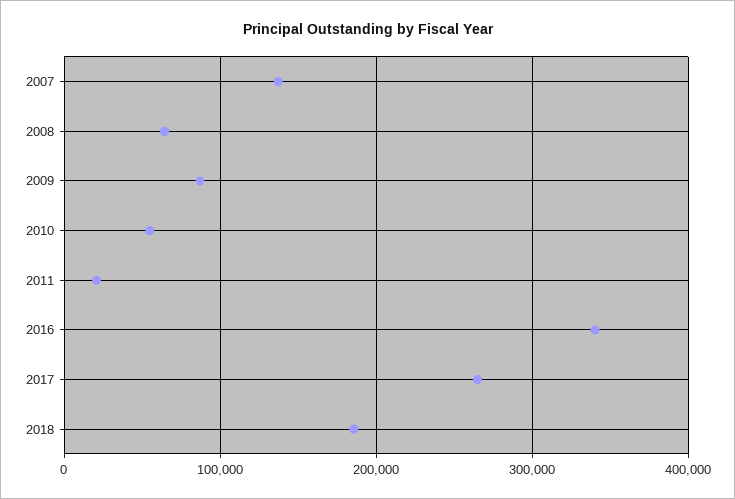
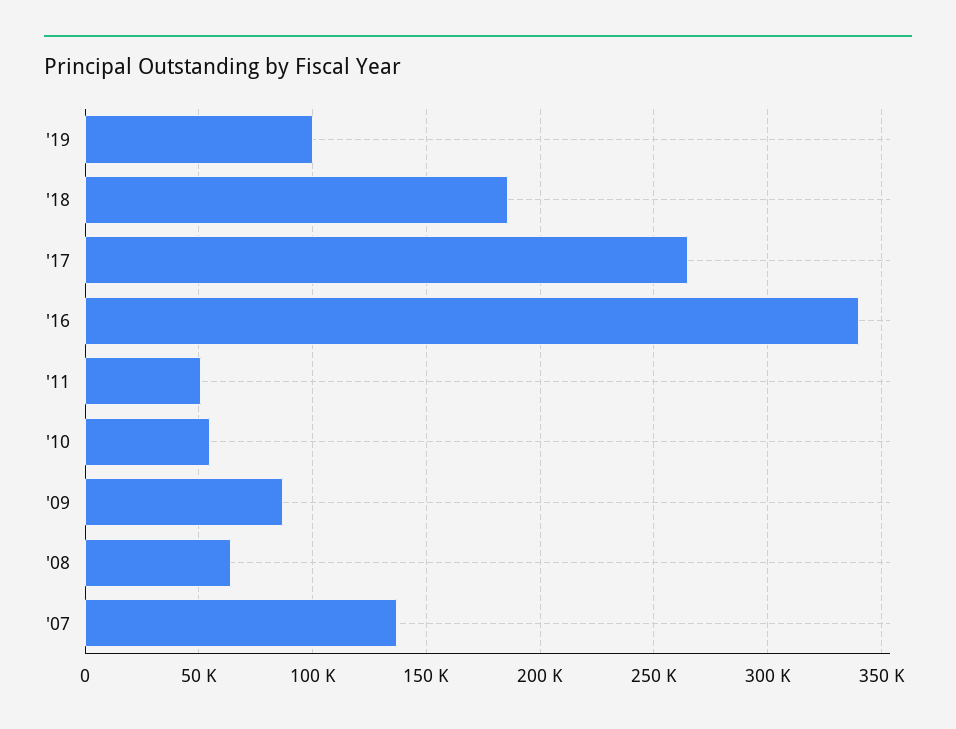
2011: 20000 -> 50000
'19: none -> 100000

